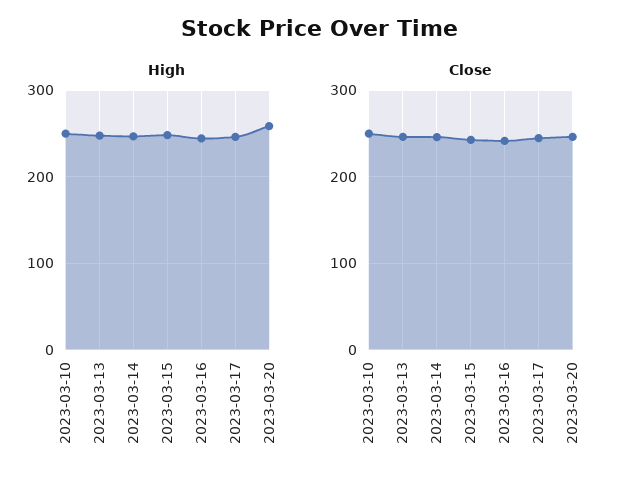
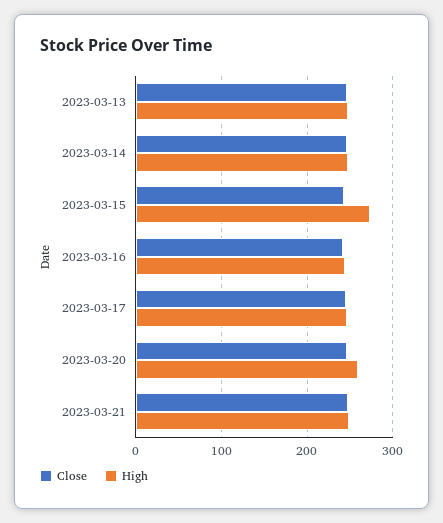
High, 2023-03-10: 250 -> none
High, 2023-03-15: 250 -> 270
Close, 2023-03-10: 250 -> none
Close, 2023-03-21: none -> 250
High, 2023-03-21: none -> 250

